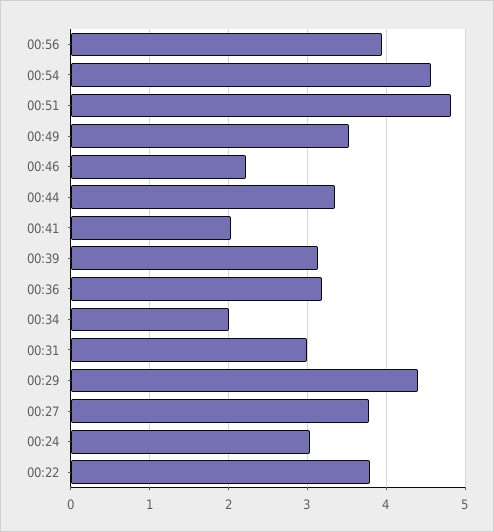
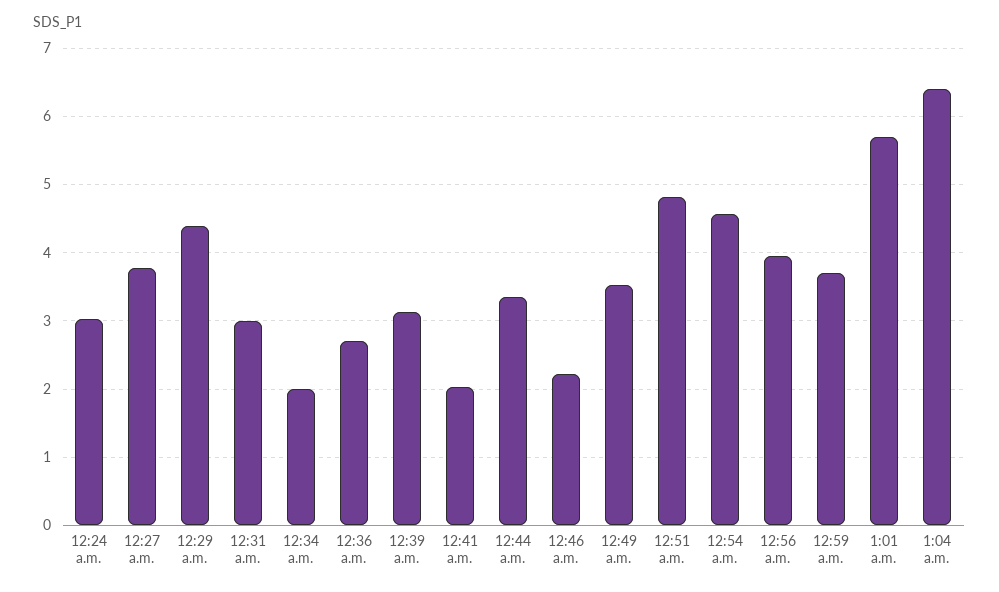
00:36: 3.2 -> 2.7
00:22: 3.8 -> none
12:59 a.m.: none -> 3.7
1:01 a.m.: none -> 5.7
1:04 a.m.: none -> 6.4

